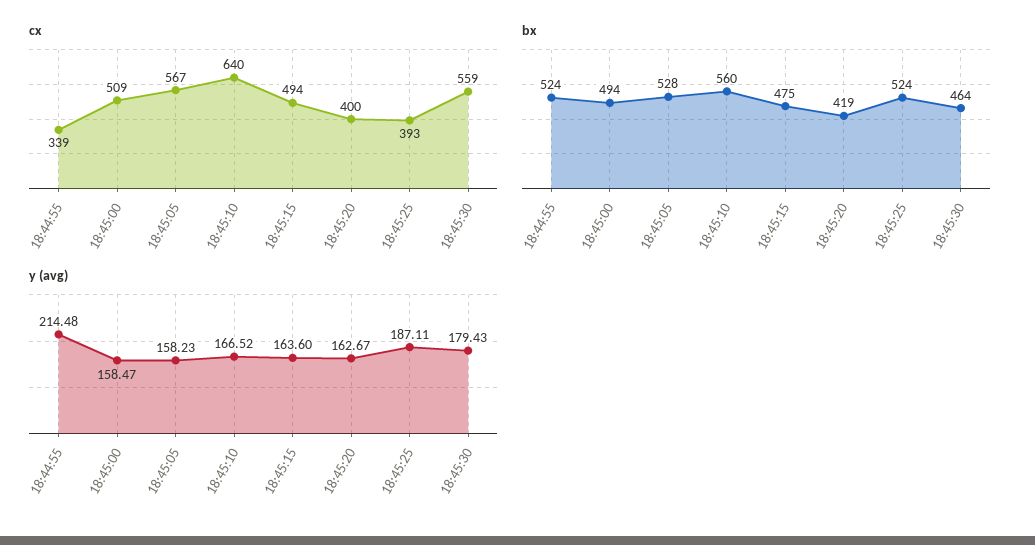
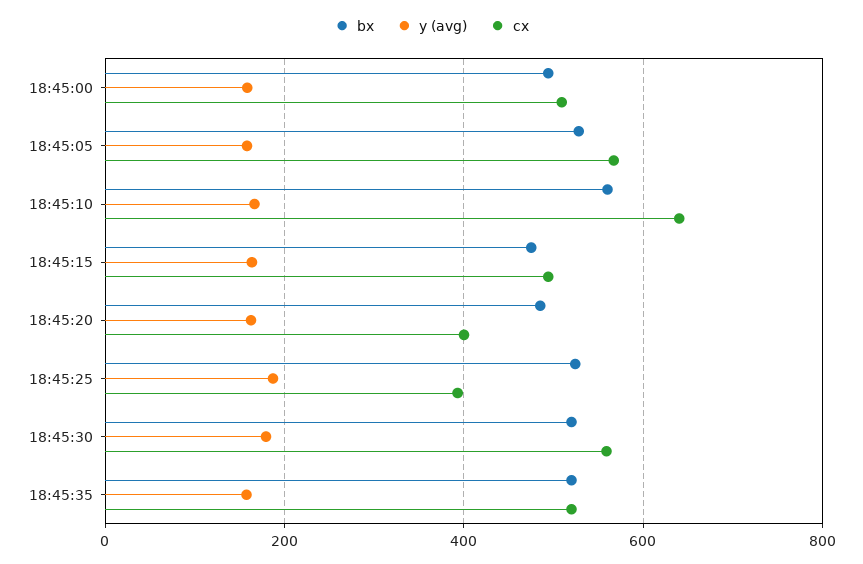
cx, 18:44:55: 339 -> none
bx, 18:44:55: 524 -> none
bx, 18:45:20: 419 -> 480
bx, 18:45:30: 464 -> 520
y (avg), 18:44:55: 214.48 -> none
bx, 18:45:35: none -> 520
y (avg), 18:45:35: none -> 160
cx, 18:45:35: none -> 520

